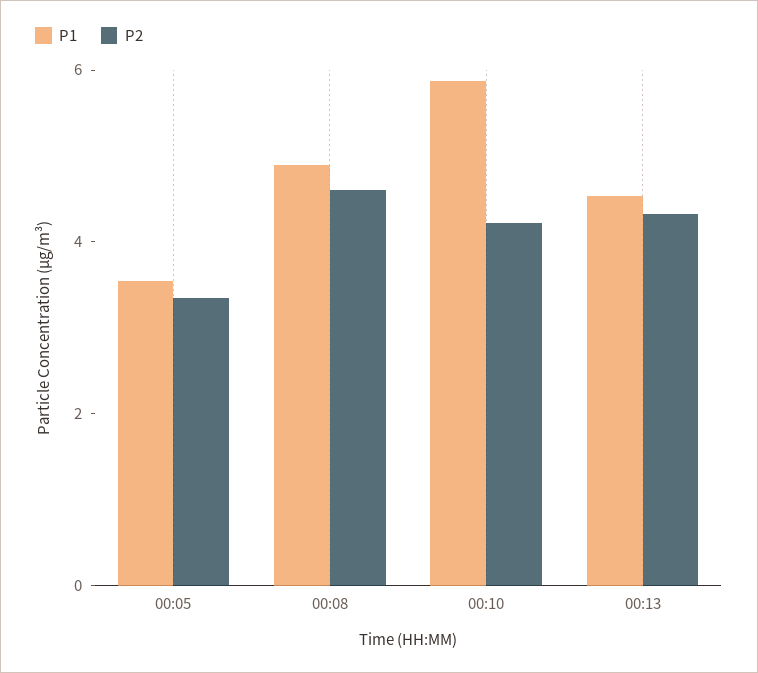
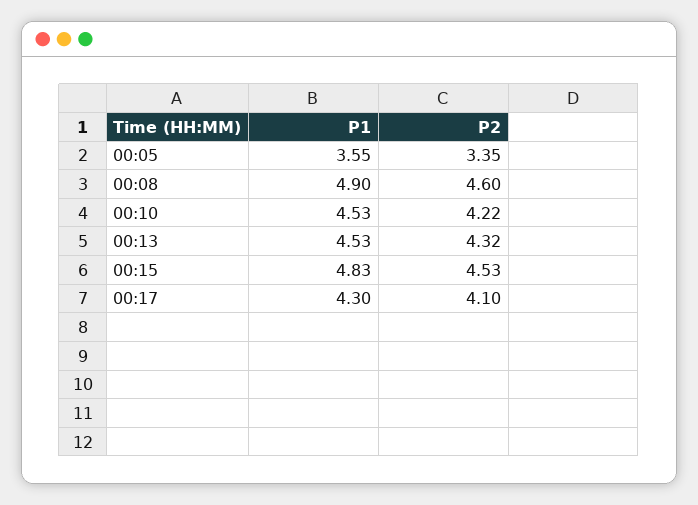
P1, 00:10: 6 -> 4.53
P1, 00:15: none -> 4.83
P2, 00:15: none -> 4.53
P1, 00:17: none -> 4.3
P2, 00:17: none -> 4.1

